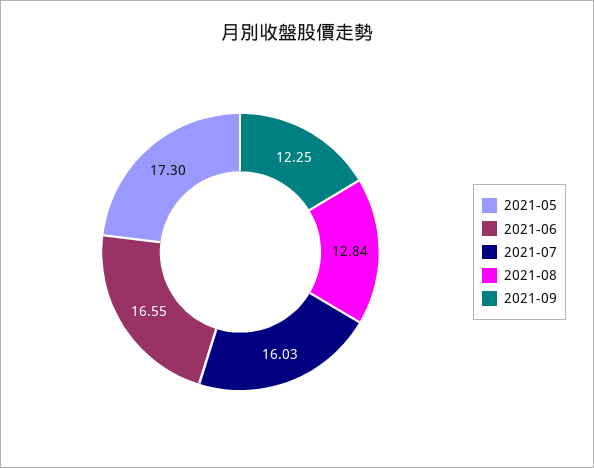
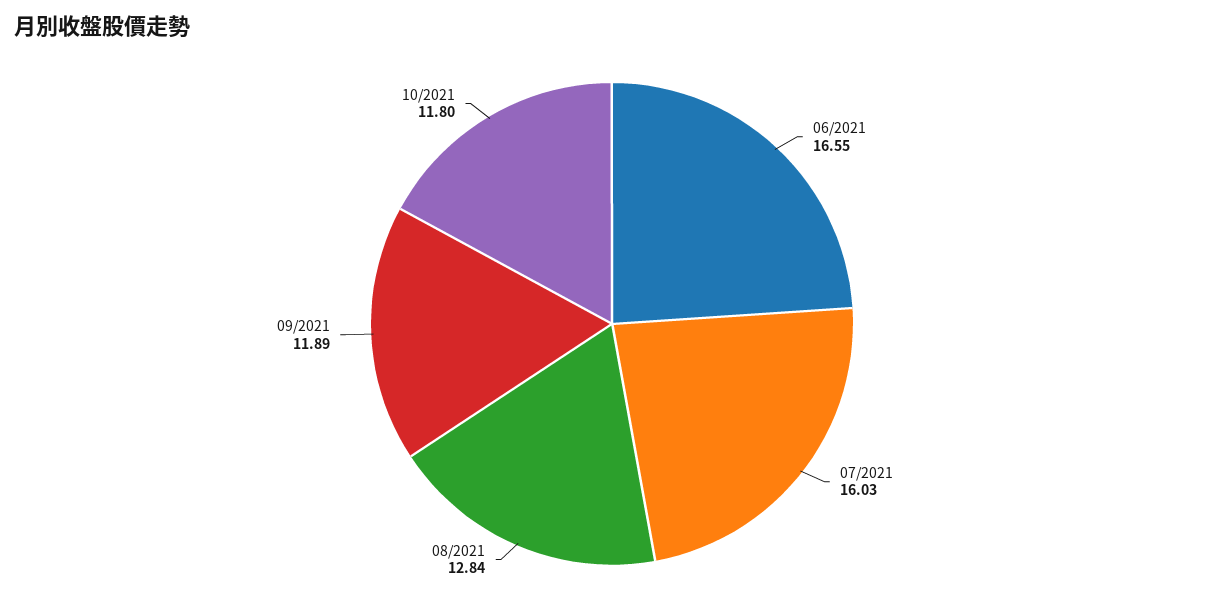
2021-05: 17.3 -> none
2021-09: 12.25 -> 11.89
10/2021: none -> 11.8

